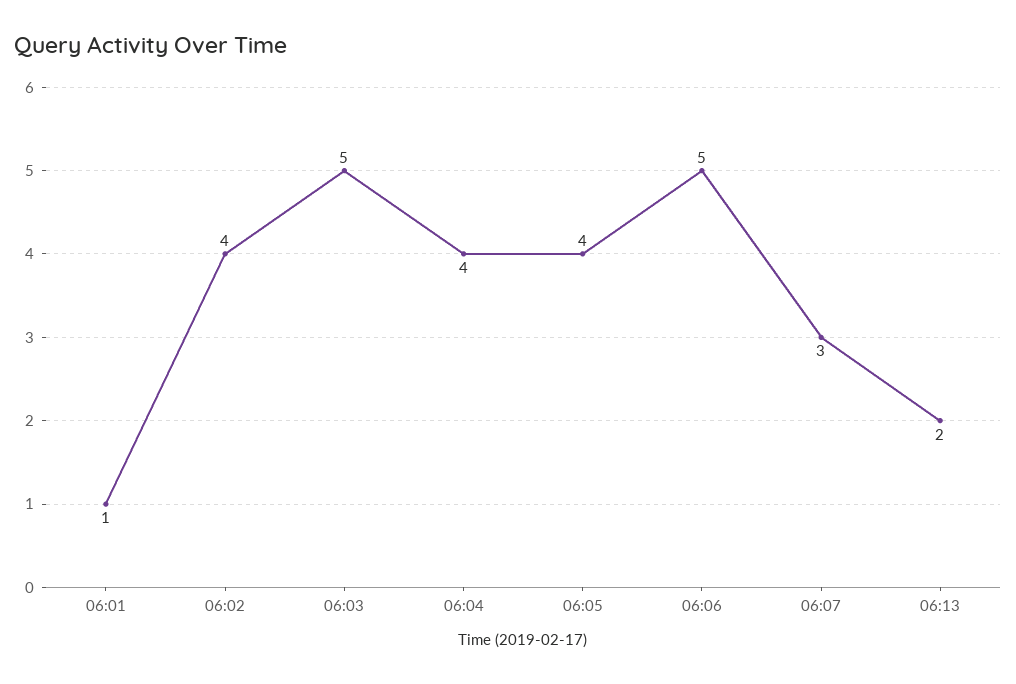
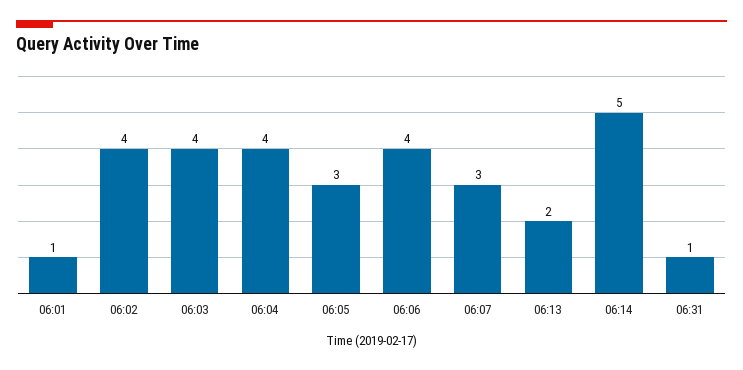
06:03: 5 -> 4
06:05: 4 -> 3
06:06: 5 -> 4
06:14: none -> 5
06:31: none -> 1

